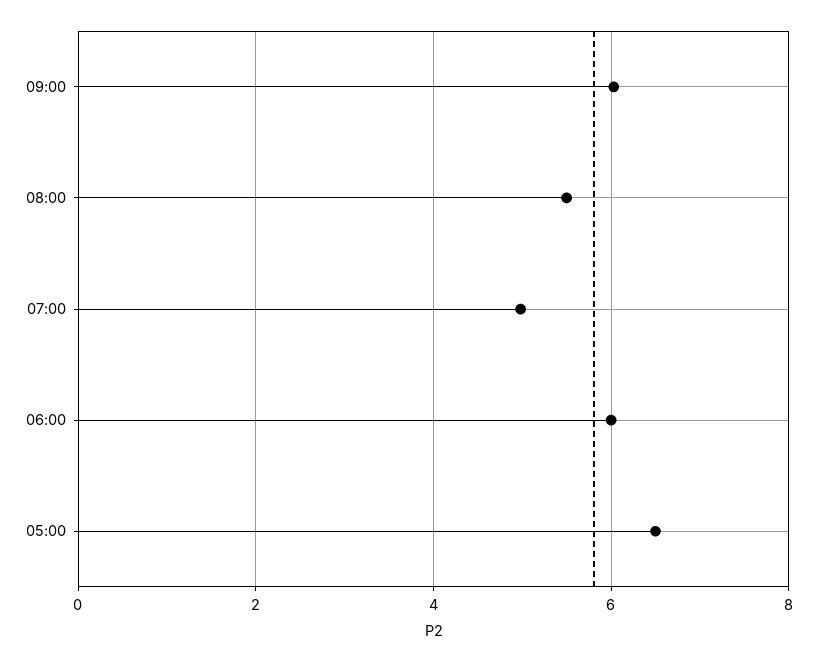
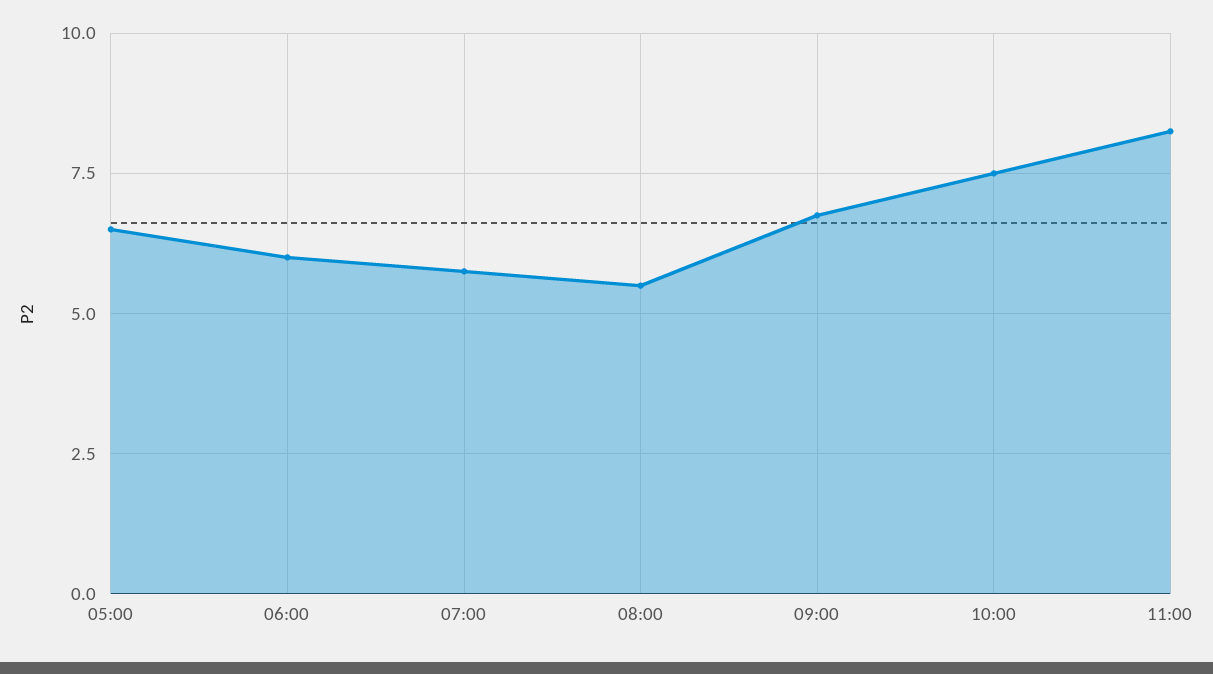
09:00: 6 -> 6.75
07:00: 5 -> 5.75
10:00: none -> 7.5
11:00: none -> 8.25

